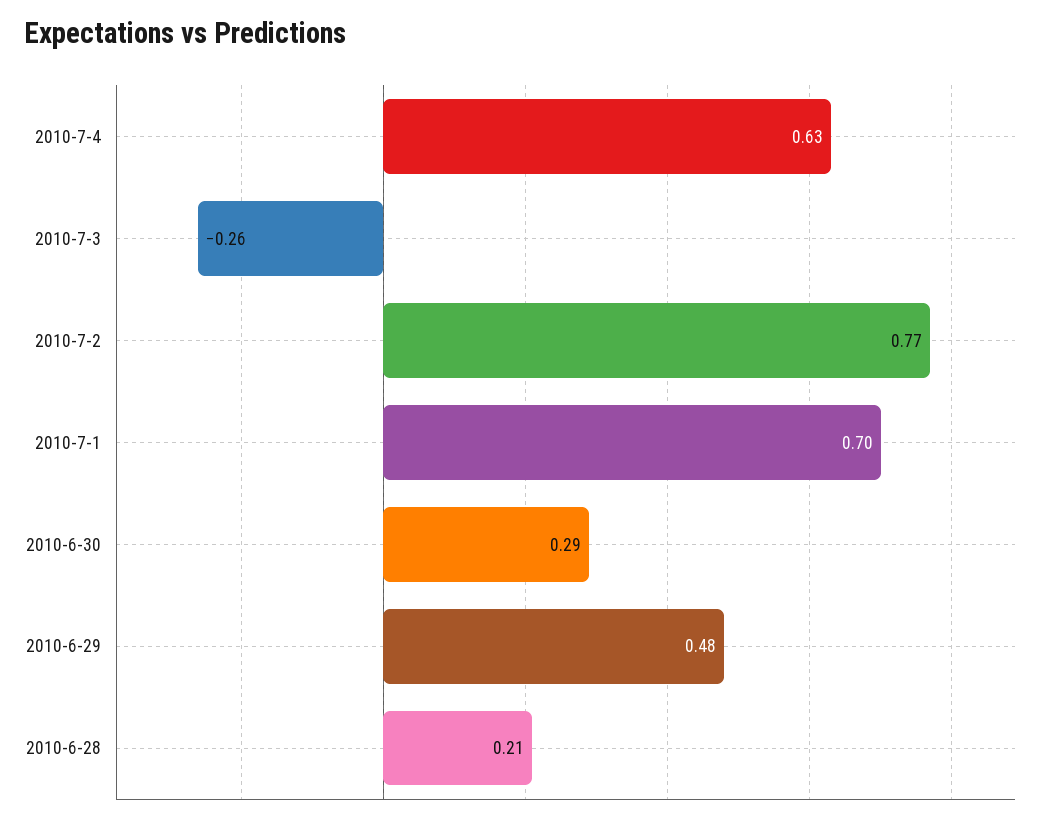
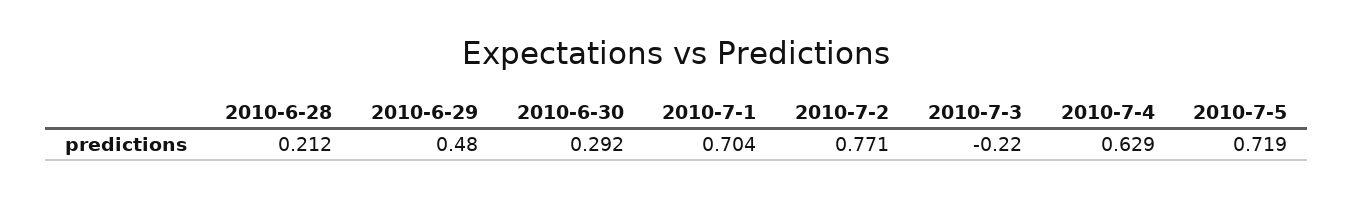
2010-7-3: -0.26 -> -0.22
2010-7-5: none -> 0.719

